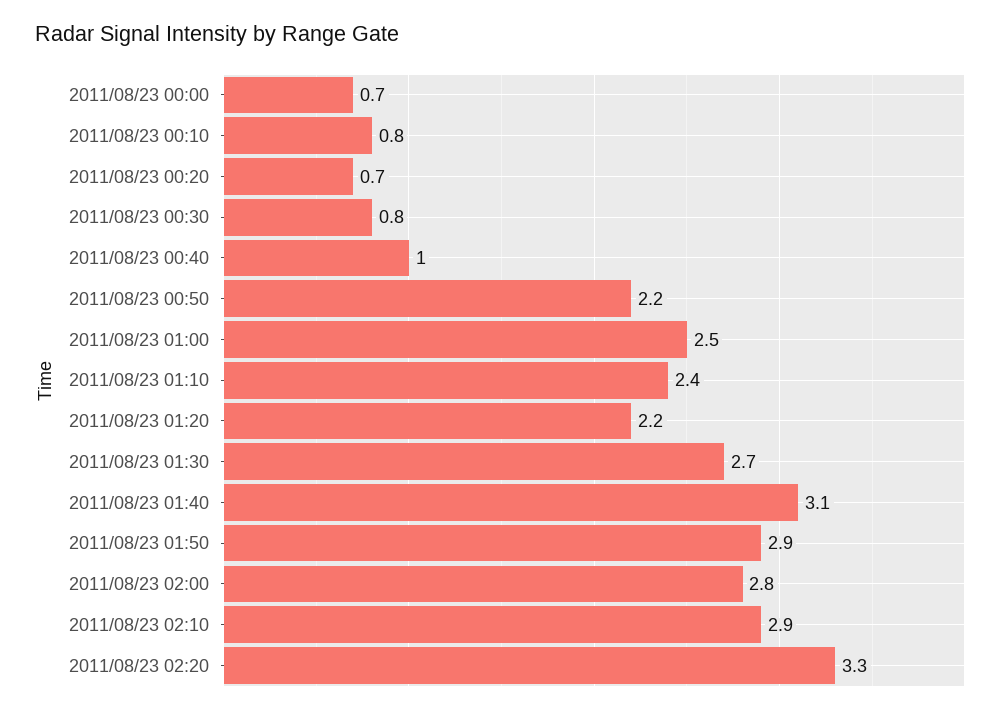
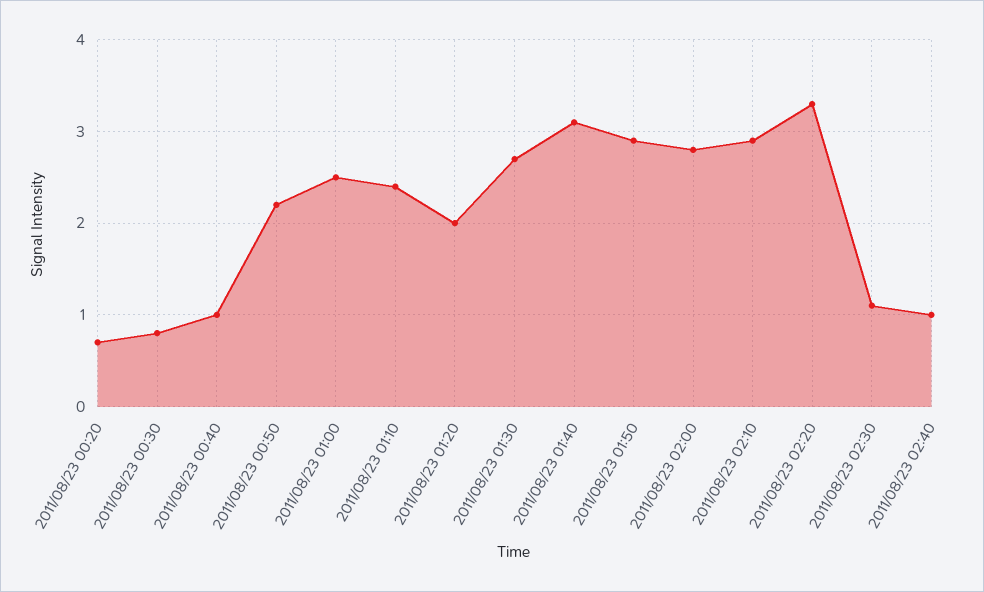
2011/08/23 00:00: 0.7 -> none
2011/08/23 00:10: 0.8 -> none
2011/08/23 01:20: 2.2 -> 2
2011/08/23 02:30: none -> 1.1
2011/08/23 02:40: none -> 1

